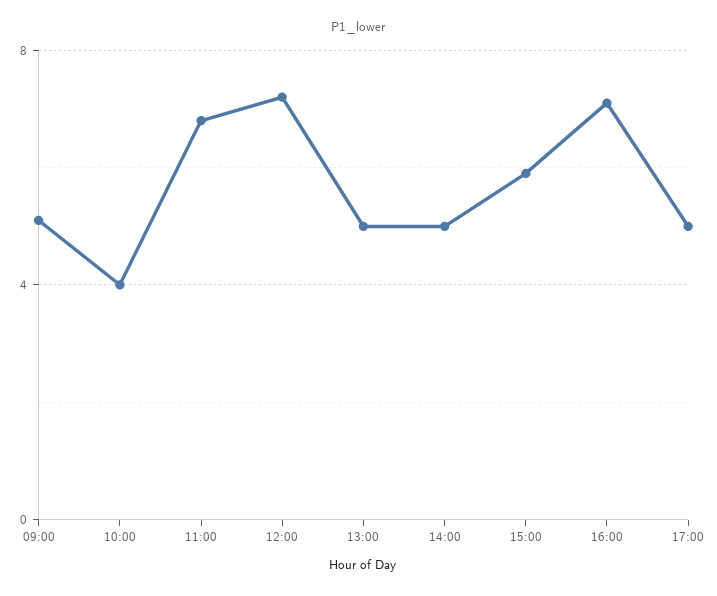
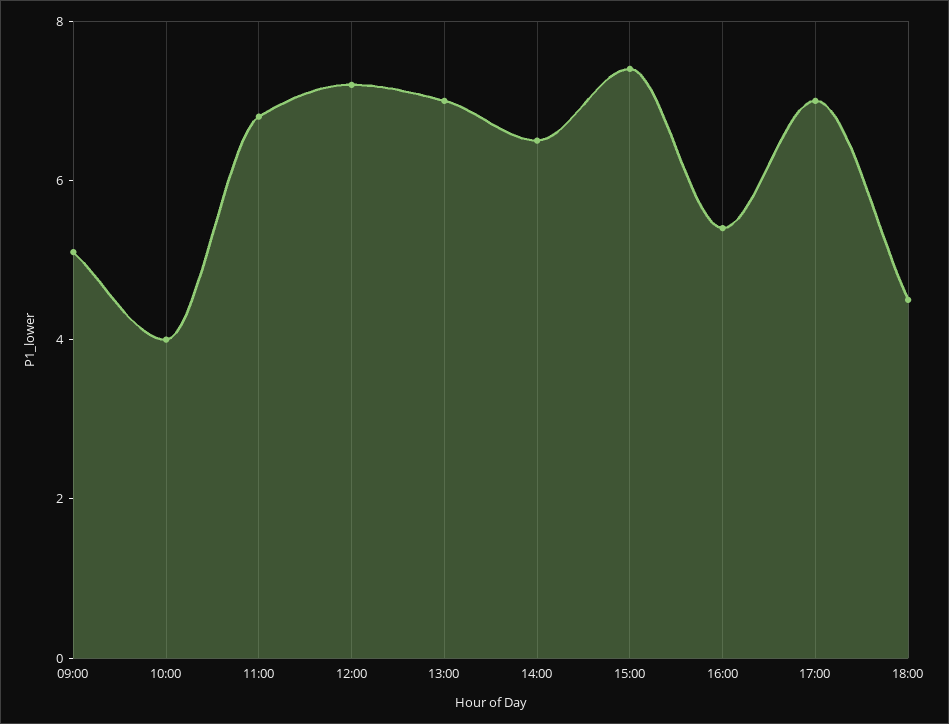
13:00: 5 -> 7
14:00: 5 -> 6.5
15:00: 6 -> 7.5
16:00: 7 -> 5.5
17:00: 5 -> 7
18:00: none -> 4.5

